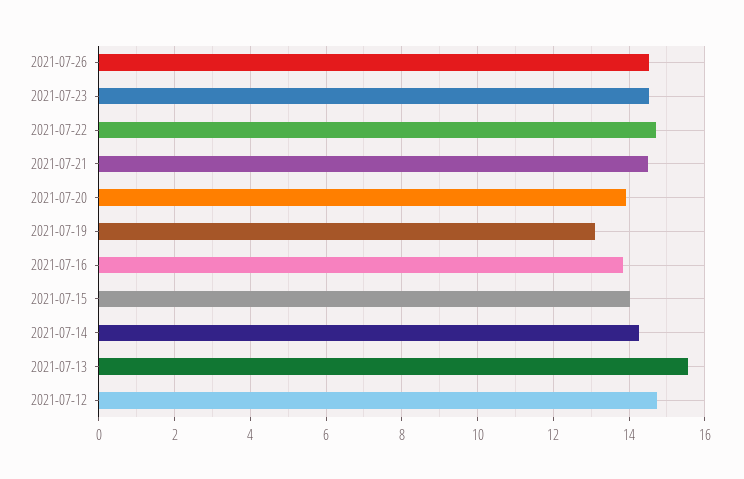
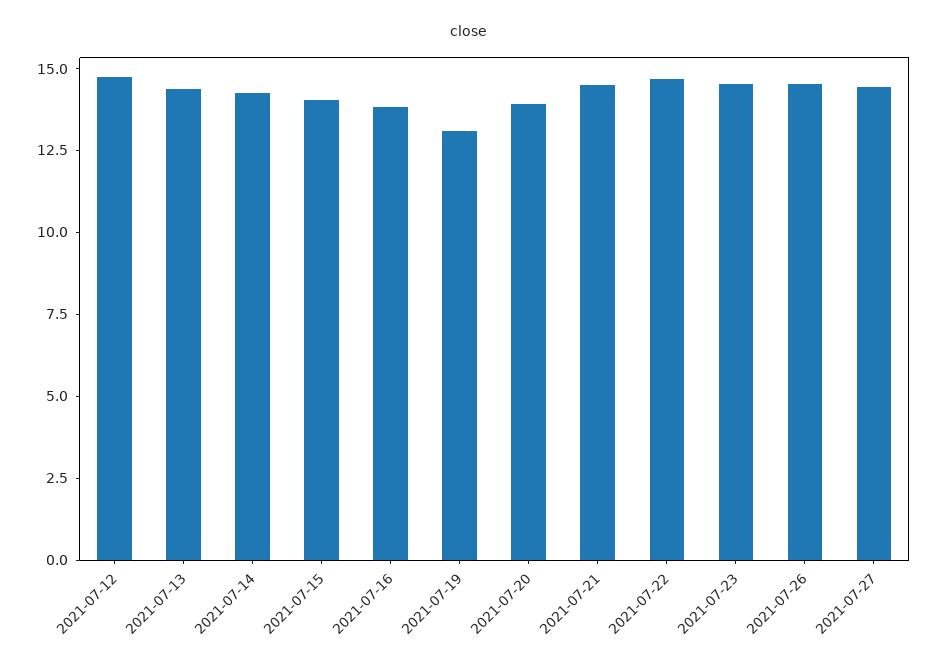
2021-07-13: 15.6 -> 14.5
2021-07-27: none -> 14.5

